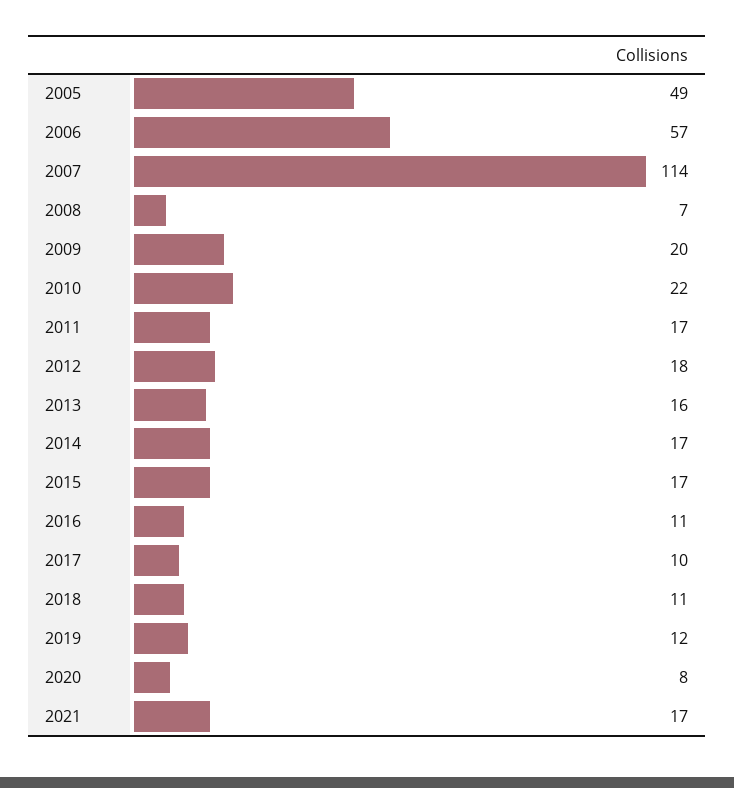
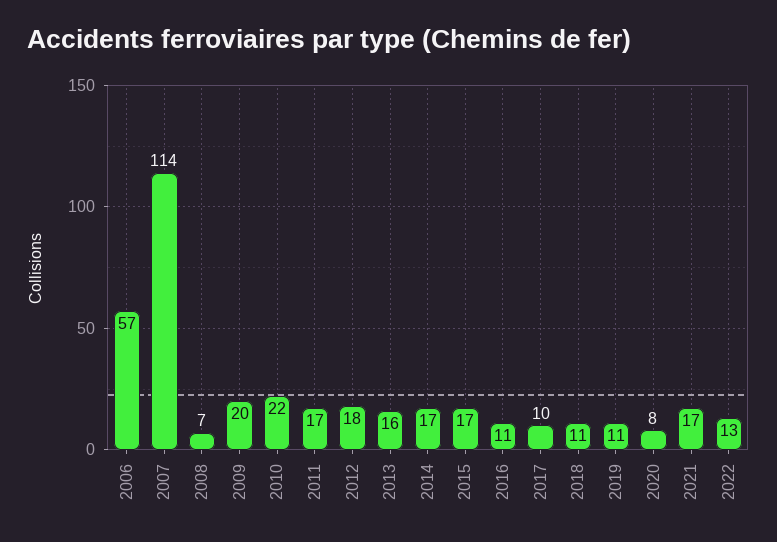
2005: 49 -> none
2019: 12 -> 11
2022: none -> 13

